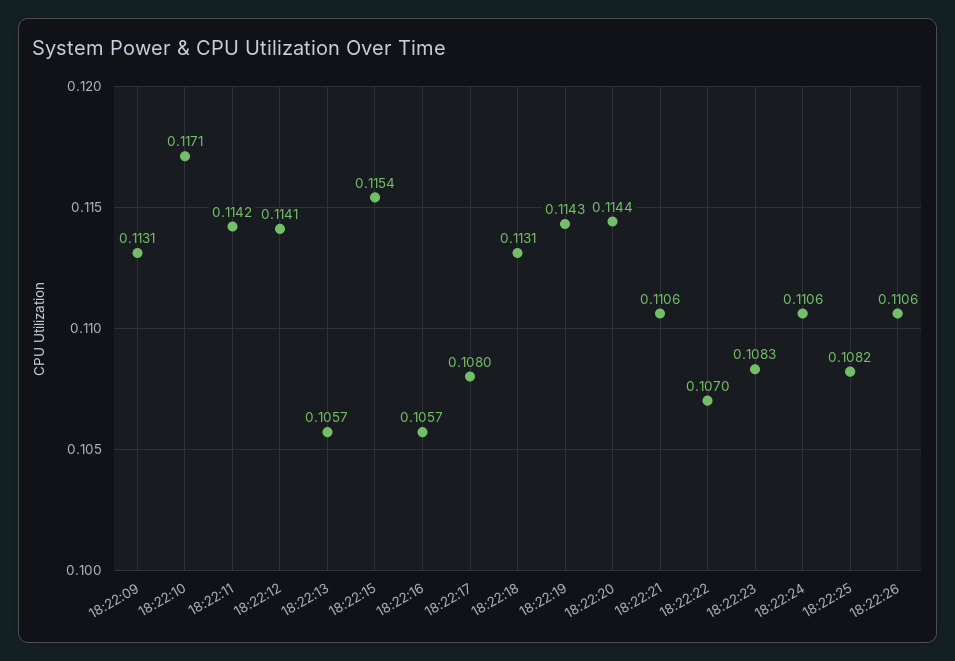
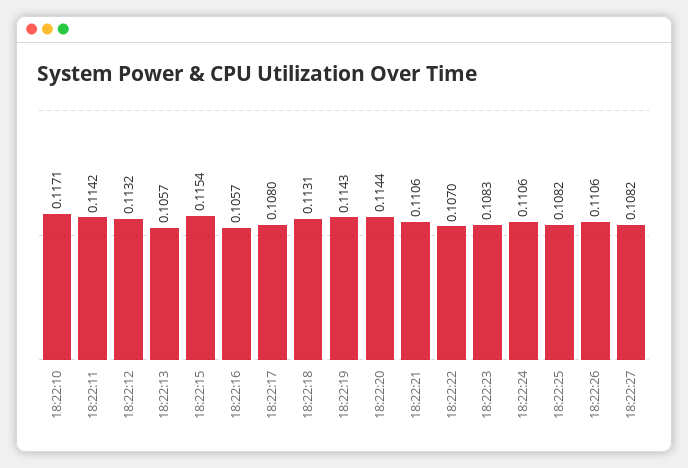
18:22:09: 0.1131 -> none
18:22:12: 0.1141 -> 0.1132
18:22:27: none -> 0.1082

